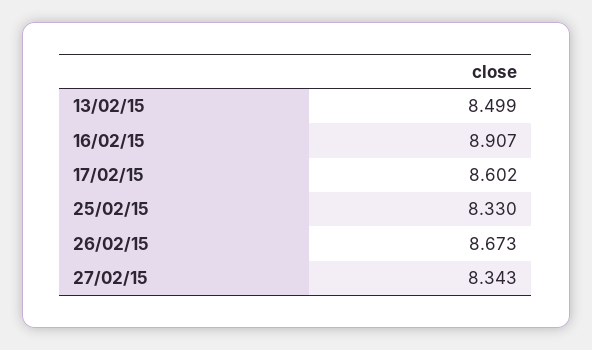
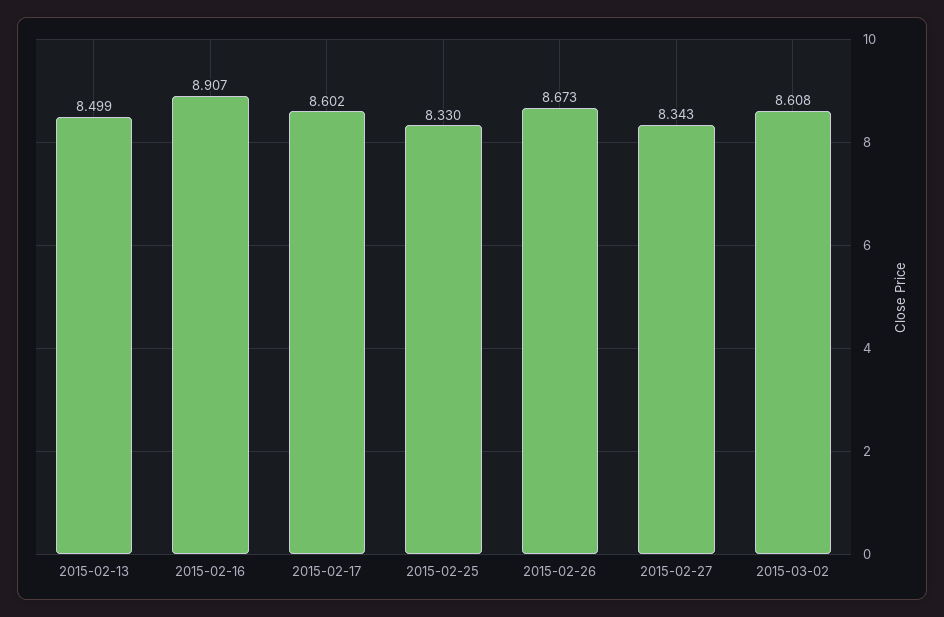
2015-03-02: none -> 8.608

